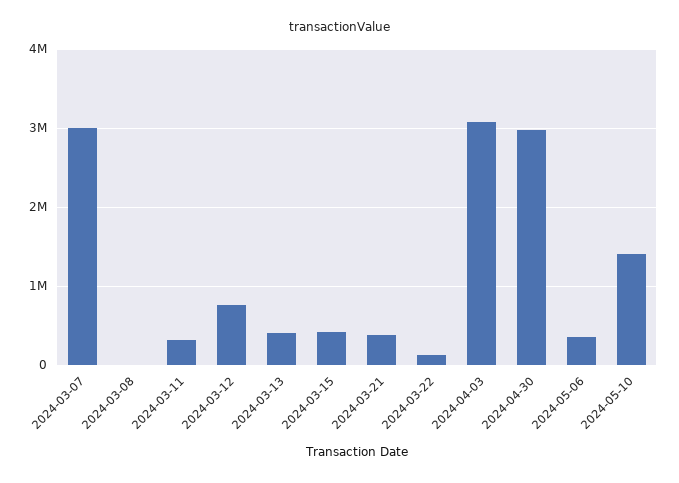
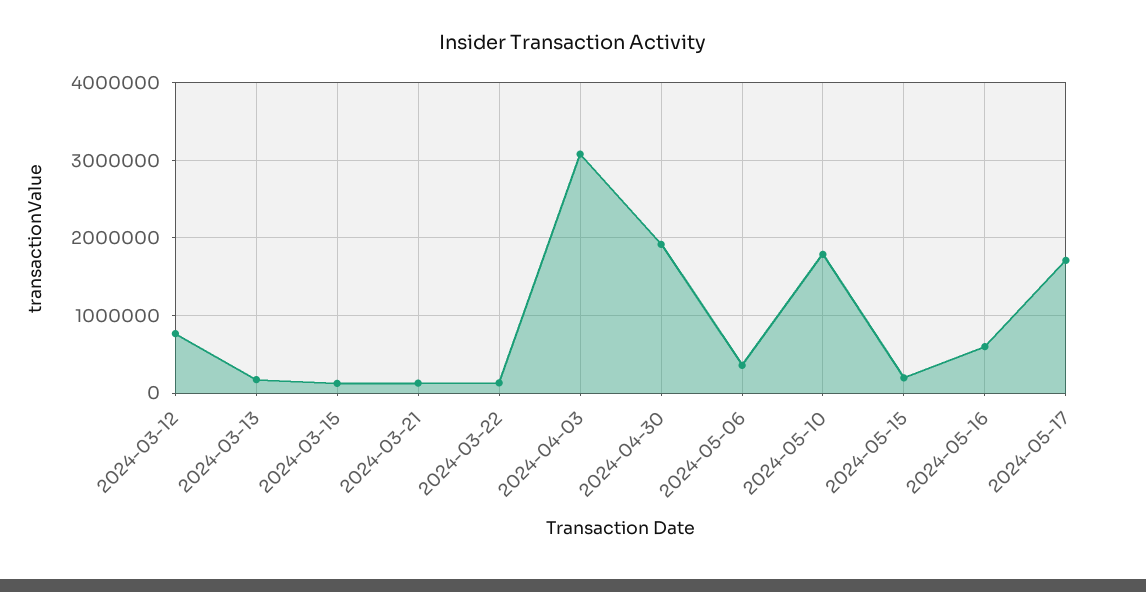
2024-03-07: 3000000 -> none
2024-03-08: 0 -> none
2024-03-11: 300000 -> none
2024-03-13: 400000 -> 200000
2024-03-15: 400000 -> 100000
2024-03-21: 400000 -> 100000
2024-04-30: 3000000 -> 1900000
2024-05-10: 1400000 -> 1800000
2024-05-15: none -> 200000
2024-05-16: none -> 600000
2024-05-17: none -> 1700000

